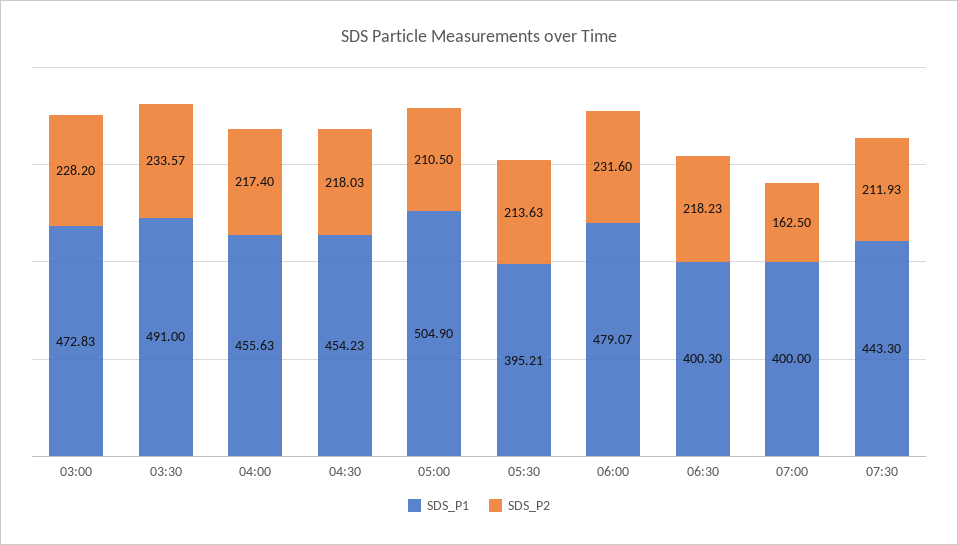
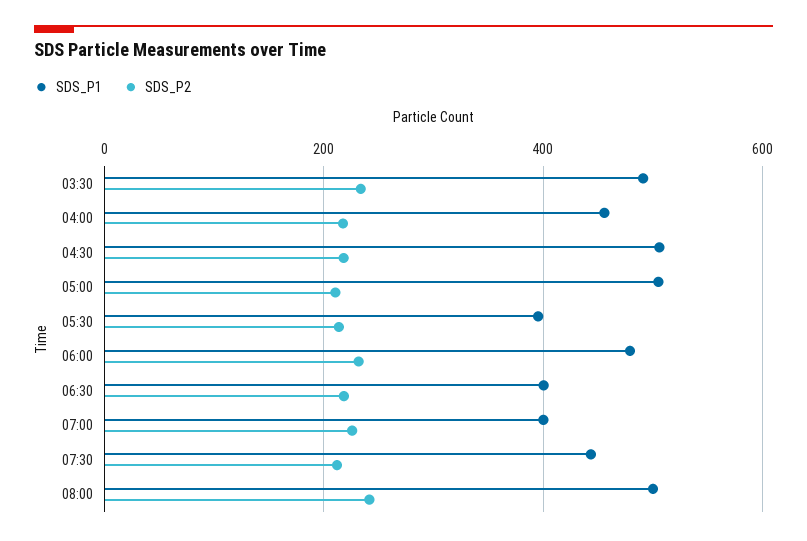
SDS_P1, 03:00: 472.83 -> none
SDS_P2, 03:00: 228.2 -> none
SDS_P1, 04:30: 454.23 -> 500
SDS_P2, 07:00: 162.5 -> 220
SDS_P1, 08:00: none -> 500
SDS_P2, 08:00: none -> 240

